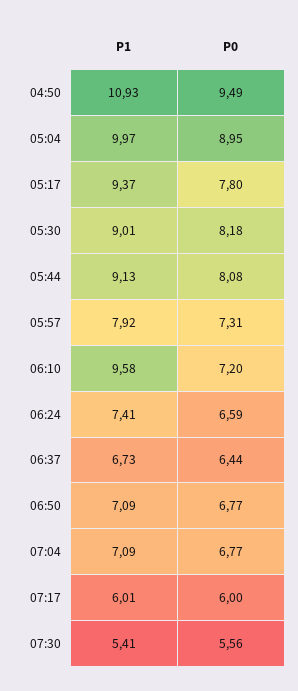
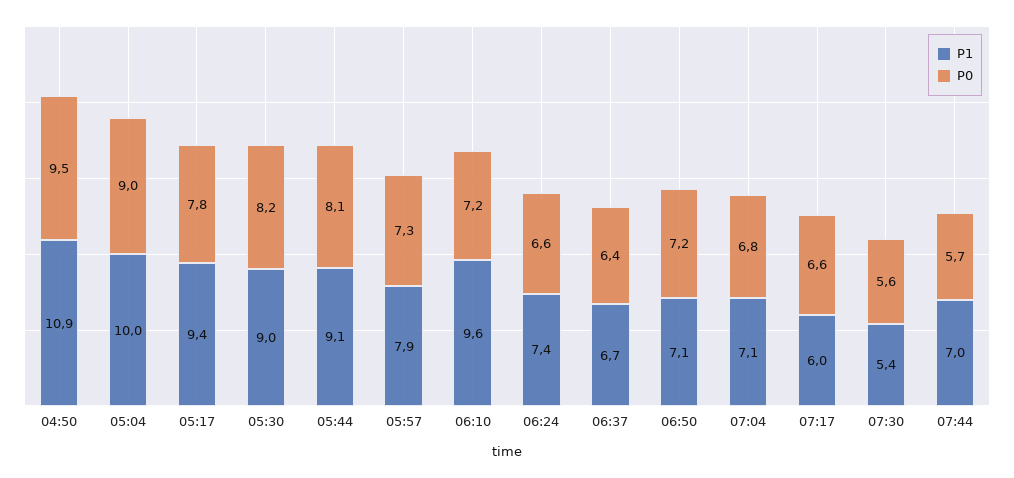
P0, 06:50: 6.77 -> 7.2
P0, 07:17: 6 -> 6.6
P1, 07:44: none -> 7
P0, 07:44: none -> 5.7

